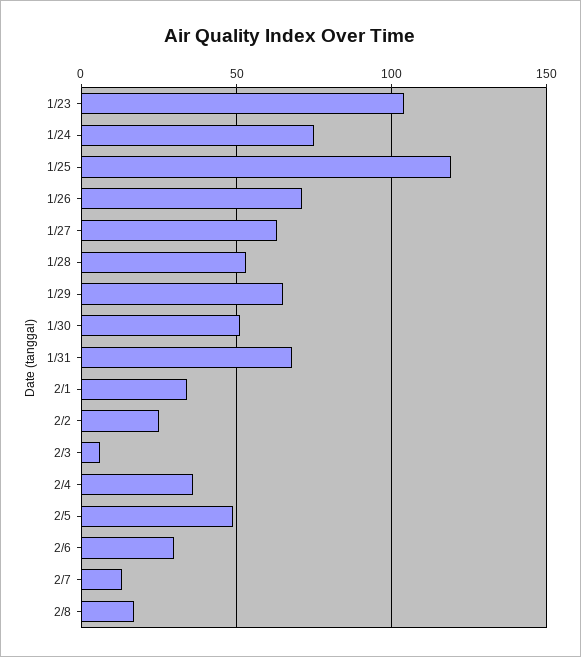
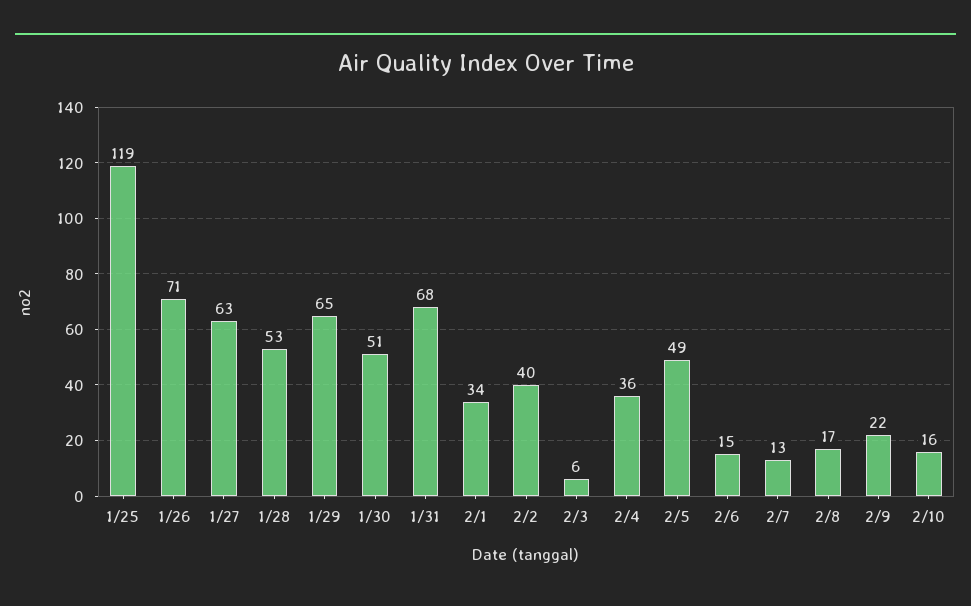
1/23: 105 -> none
1/24: 75 -> none
2/2: 25 -> 40
2/6: 30 -> 15
2/9: none -> 22
2/10: none -> 16

